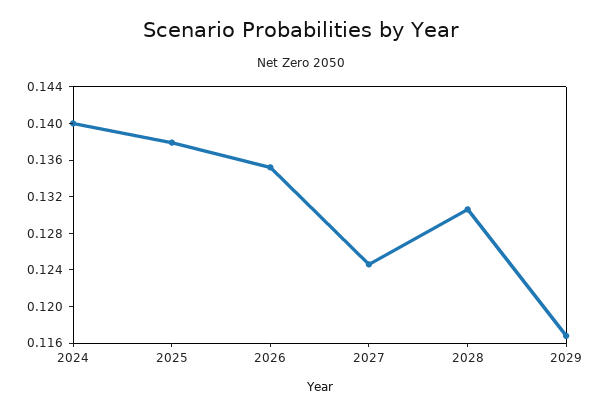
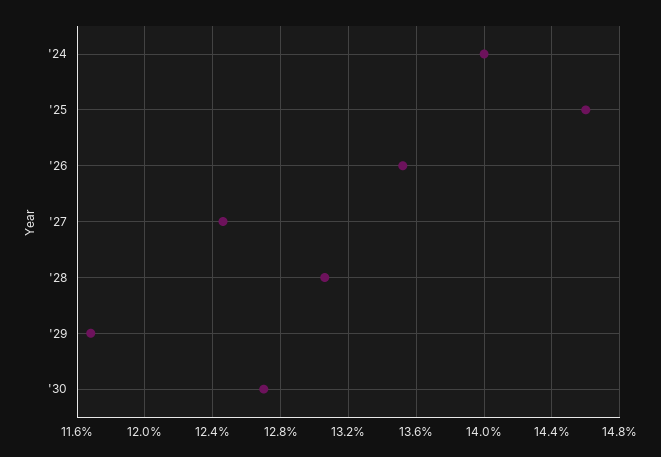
2025: 0.138 -> 0.146
'30: none -> 0.127

